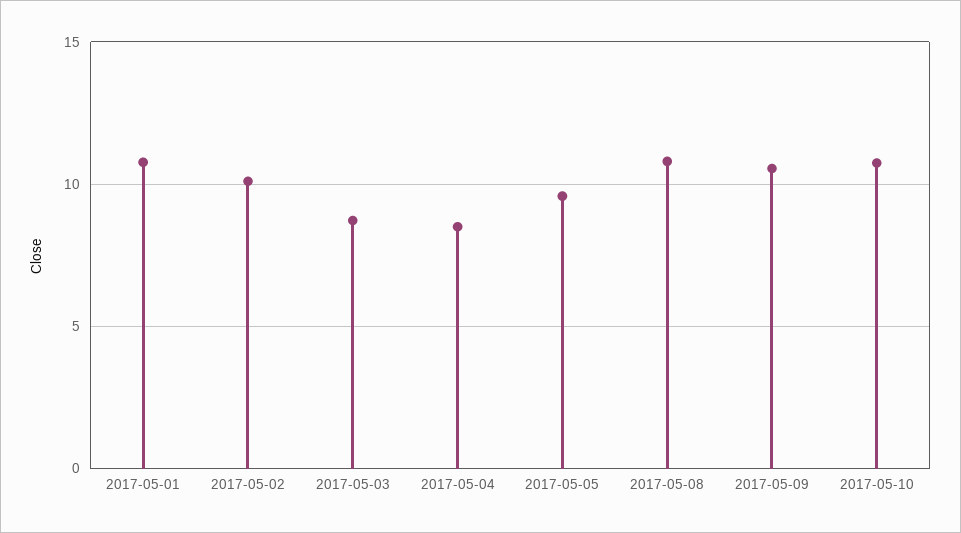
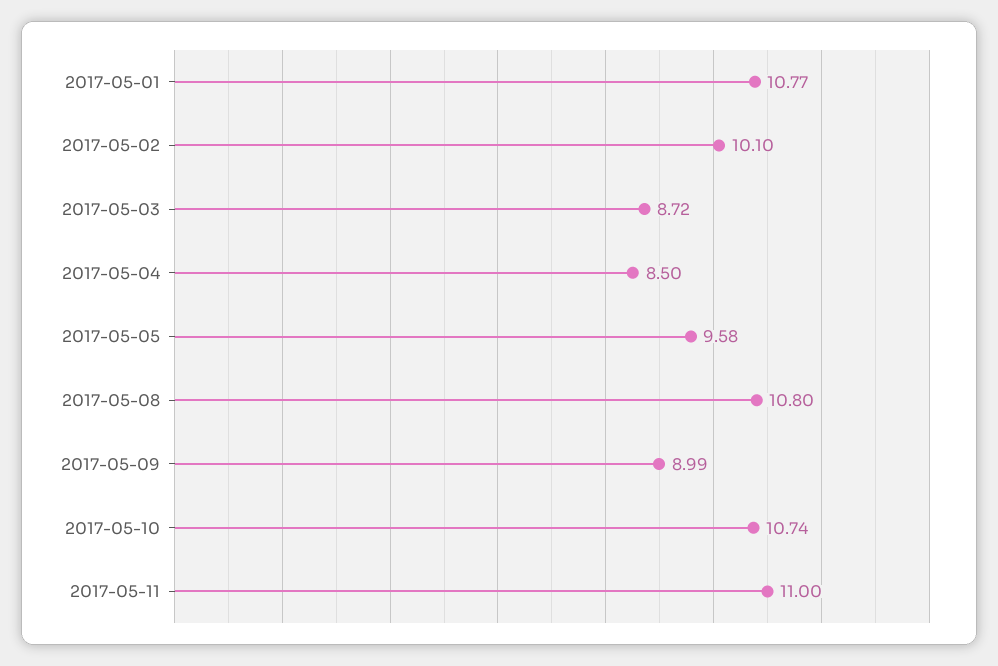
2017-05-09: 10.5 -> 8.99
2017-05-11: none -> 11

